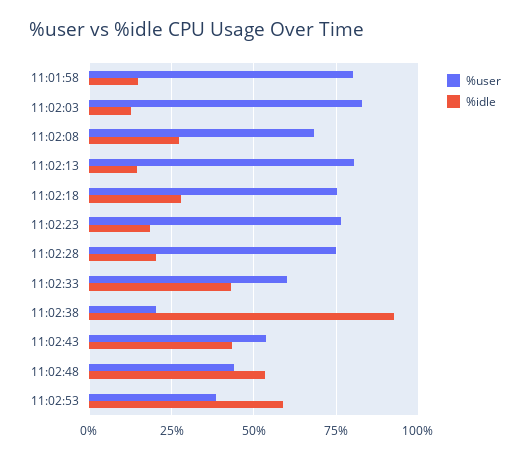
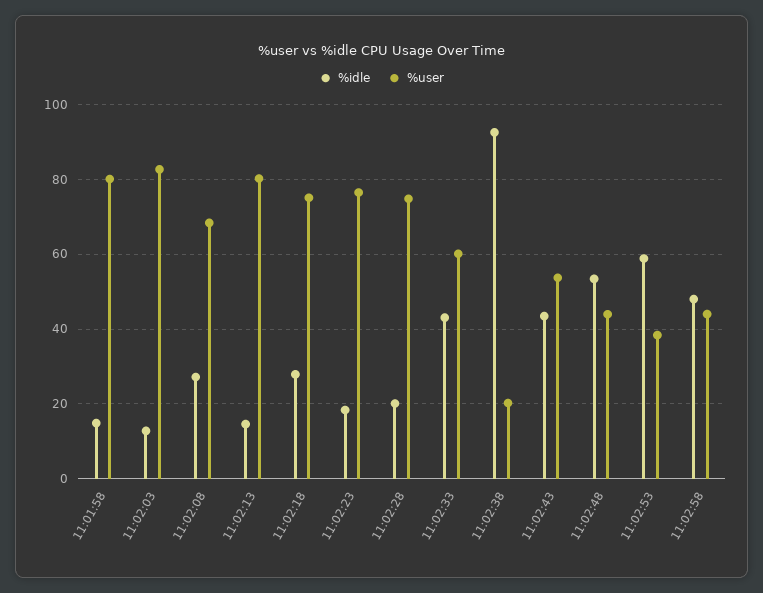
%idle, 11:02:58: none -> 48
%user, 11:02:58: none -> 44

